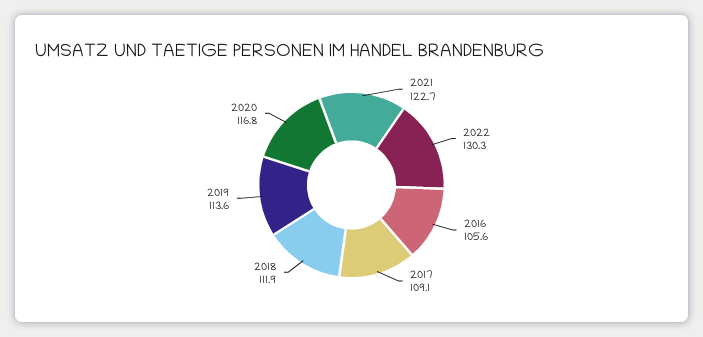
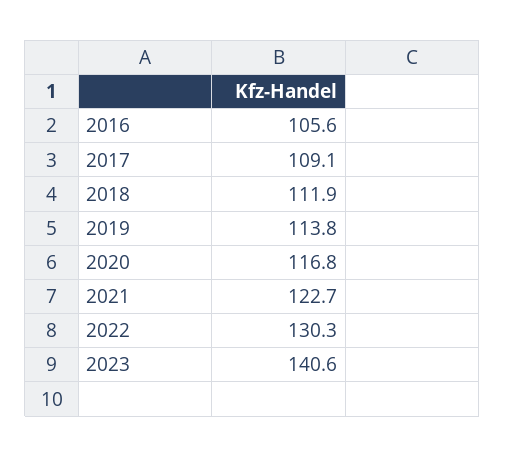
2019: 113.6 -> 113.8
2023: none -> 140.6

